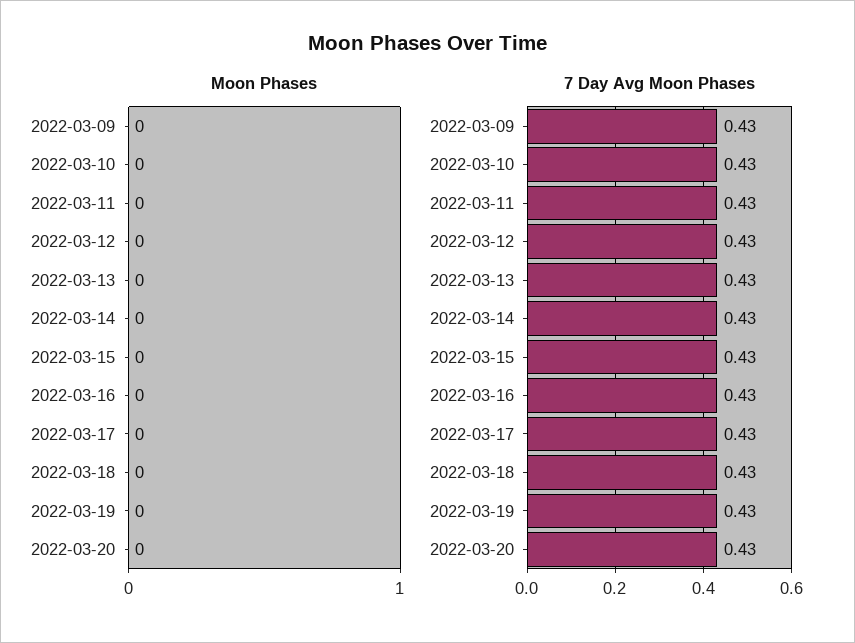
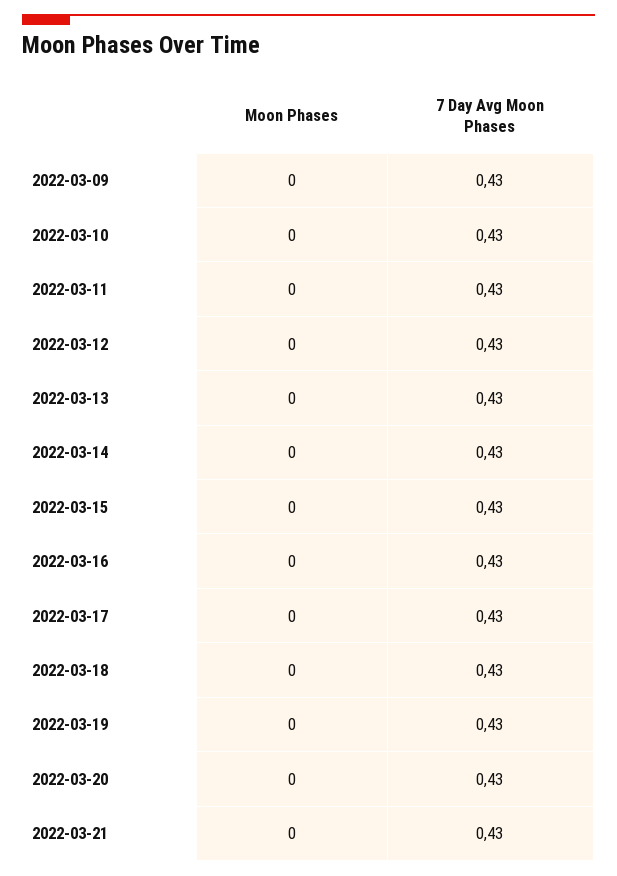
Moon Phases, 2022-03-21: none -> 0
7 Day Avg Moon Phases, 2022-03-21: none -> 0.43

